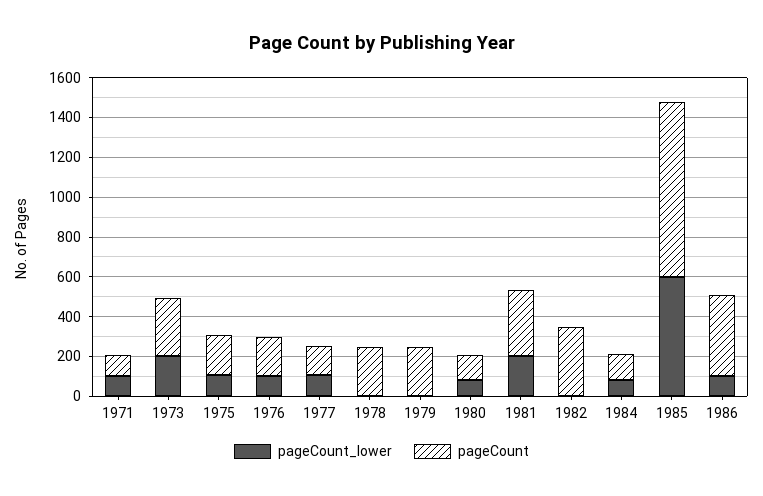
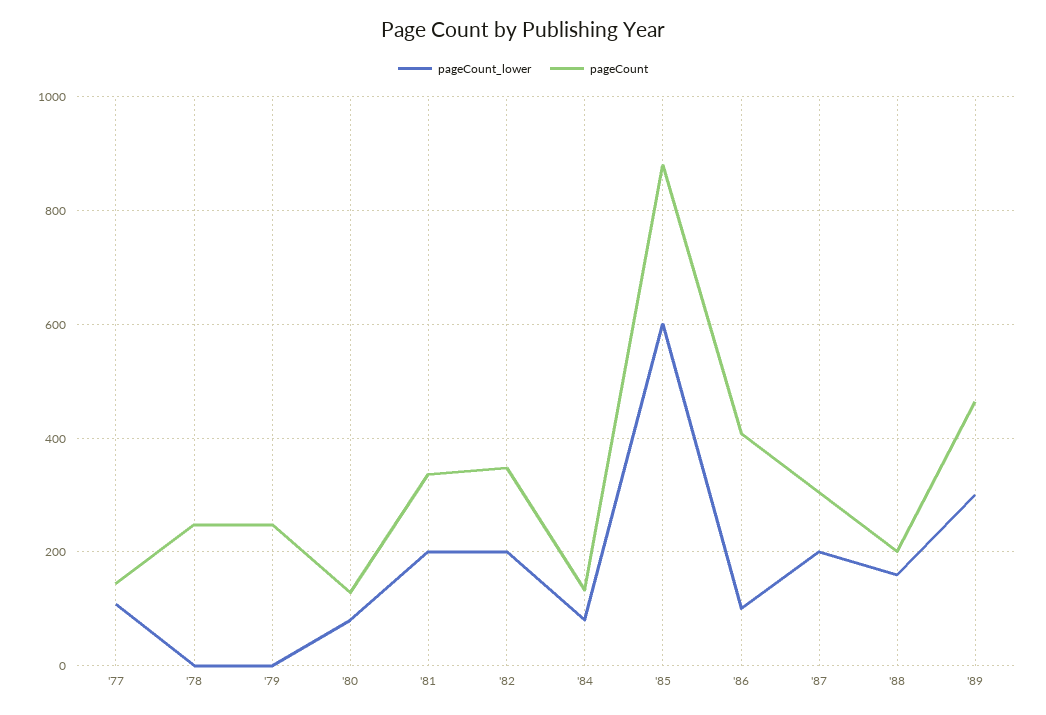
pageCount_lower, 1971: 100 -> none
pageCount, 1971: 100 -> none
pageCount_lower, 1973: 200 -> none
pageCount, 1973: 300 -> none
pageCount_lower, 1975: 100 -> none
pageCount, 1975: 200 -> none
pageCount_lower, 1976: 100 -> none
pageCount, 1976: 200 -> none
pageCount_lower, 1982: 0 -> 200
pageCount_lower, '87: none -> 200
pageCount, '87: none -> 300
pageCount_lower, '88: none -> 160
pageCount, '88: none -> 200
pageCount_lower, '89: none -> 300
pageCount, '89: none -> 460

